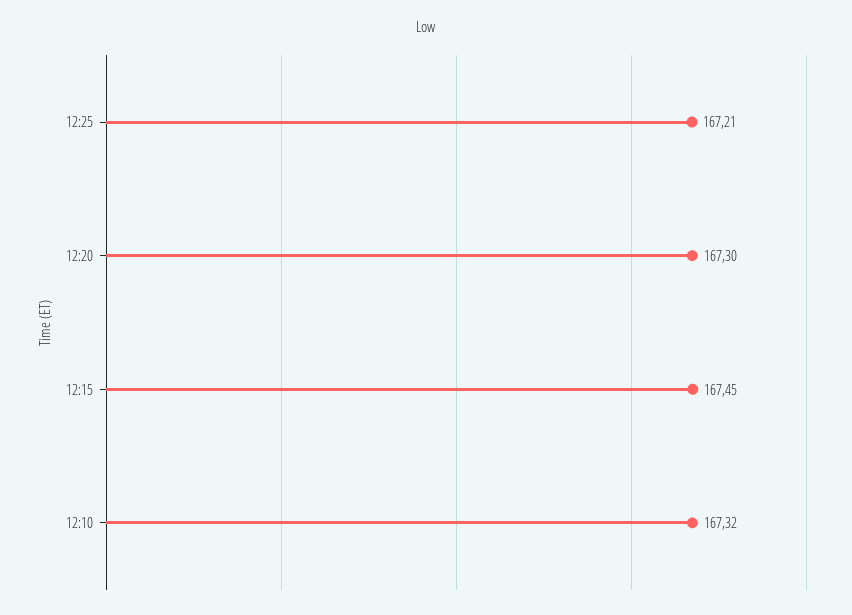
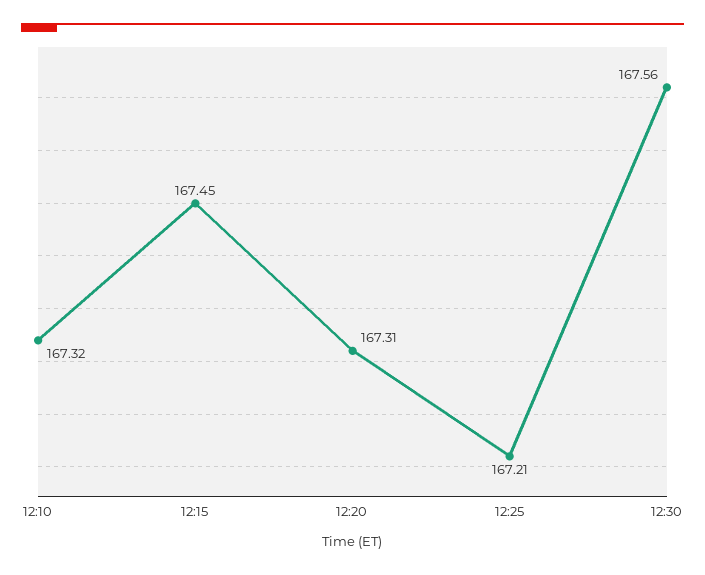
12:20: 167.3 -> 167.31
12:30: none -> 167.56

